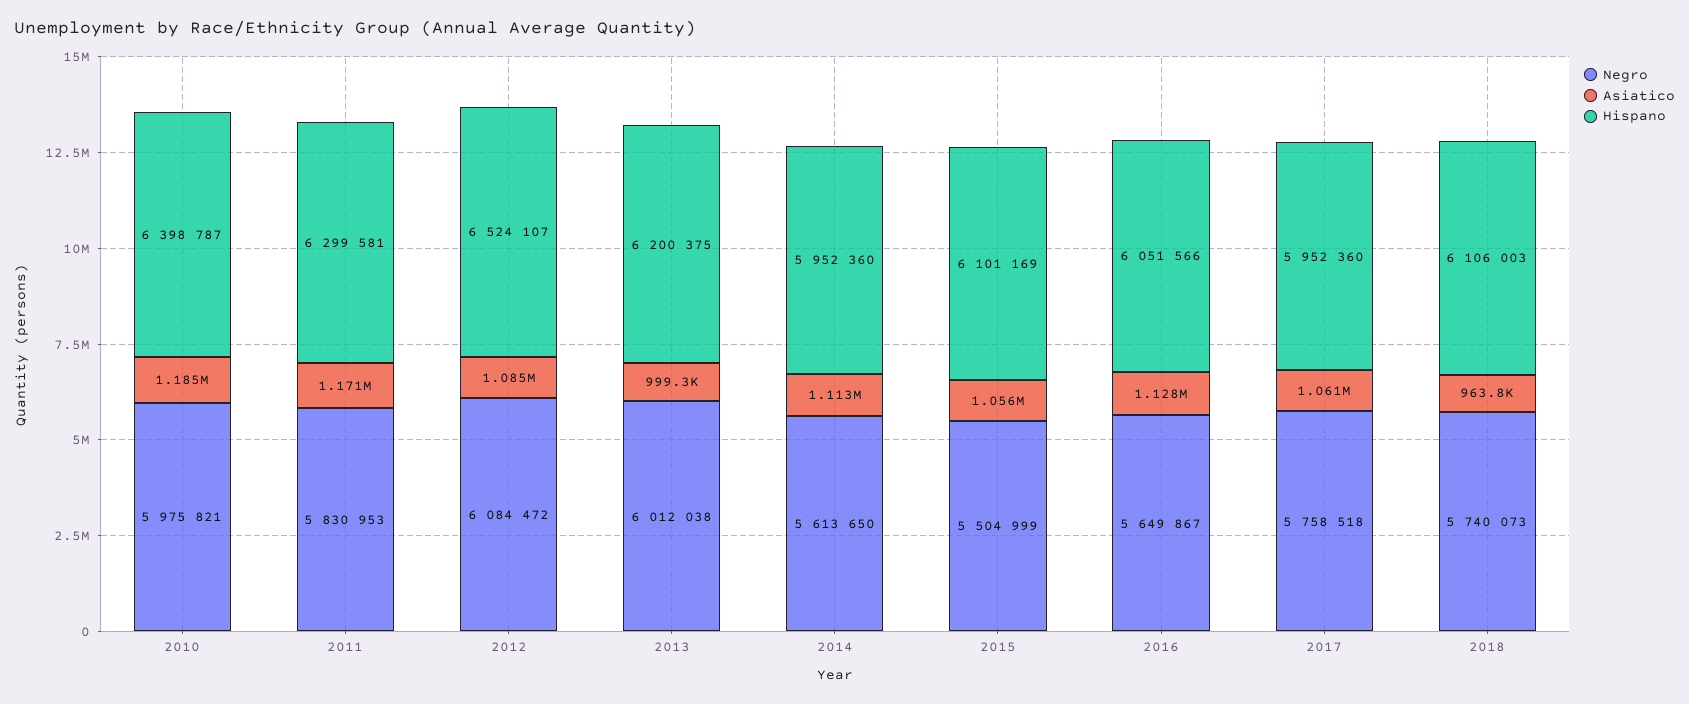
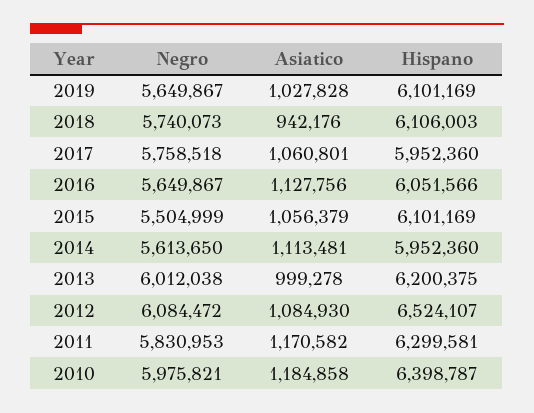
Asiatico, 2018: 963800 -> 942176
Negro, 2019: none -> 5649867
Asiatico, 2019: none -> 1027828
Hispano, 2019: none -> 6101169

